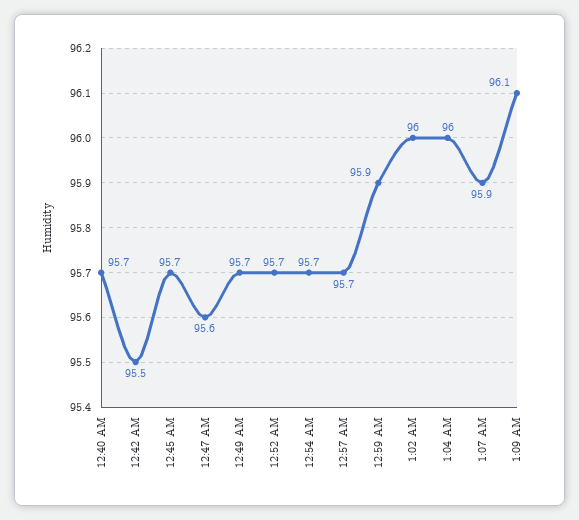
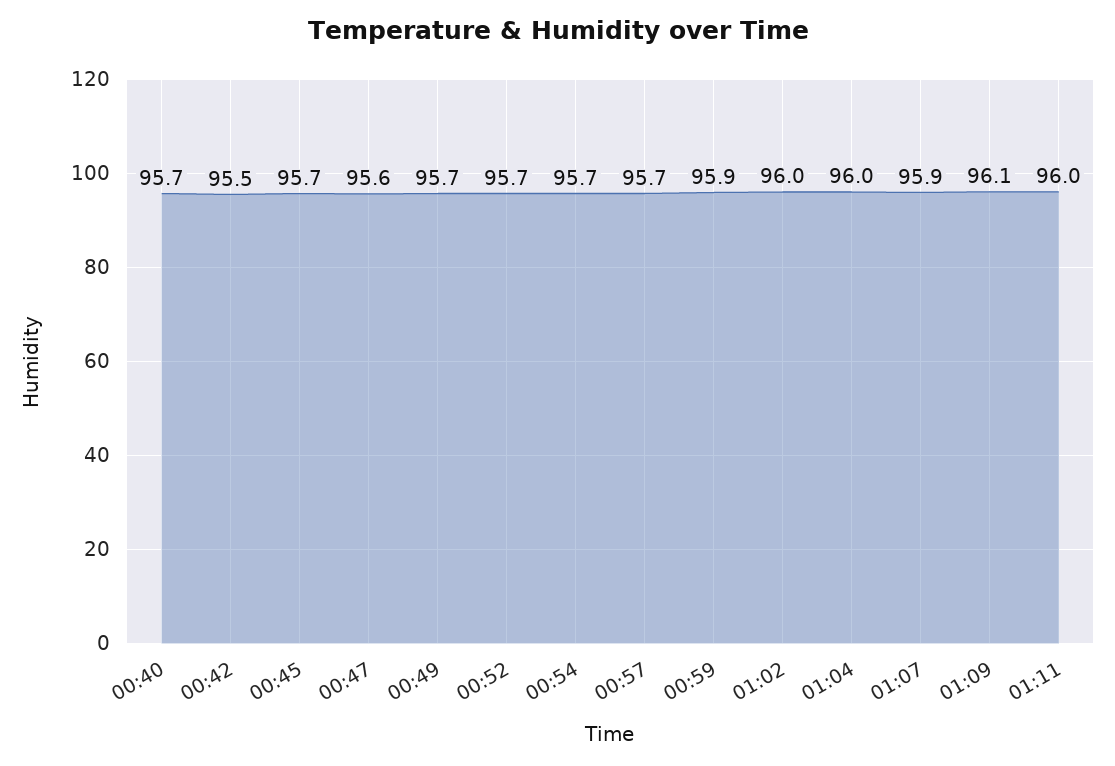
01:11: none -> 96

